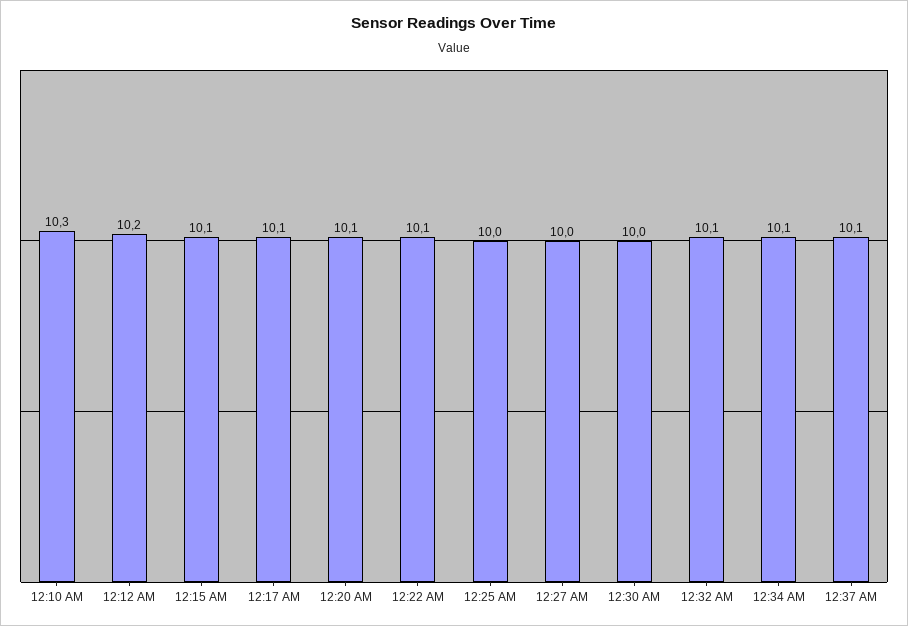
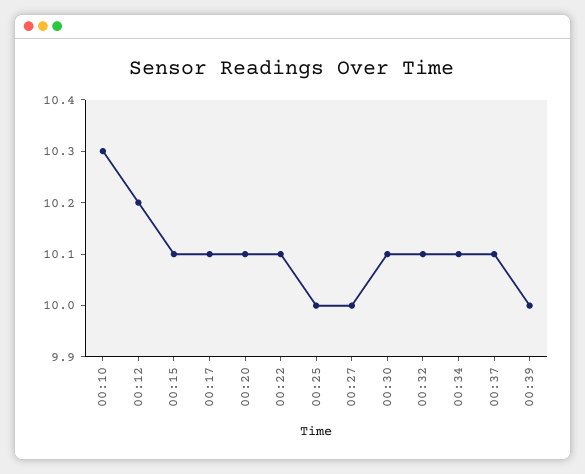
12:30 AM: 10 -> 10.1
00:39: none -> 10

